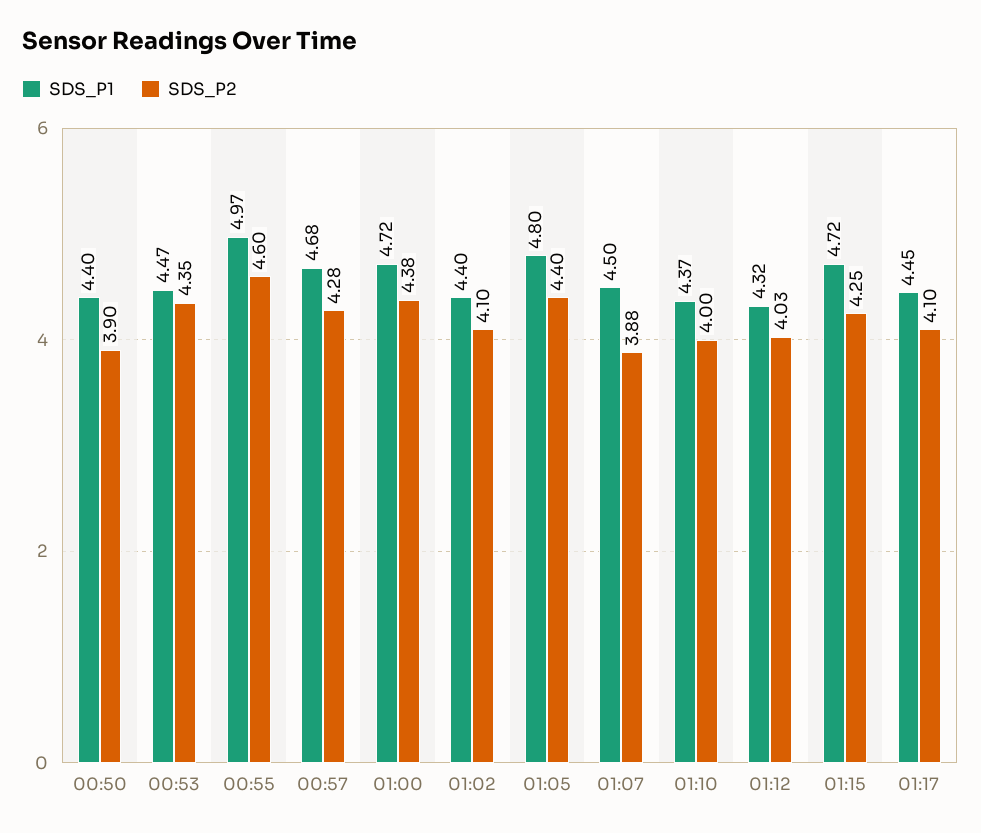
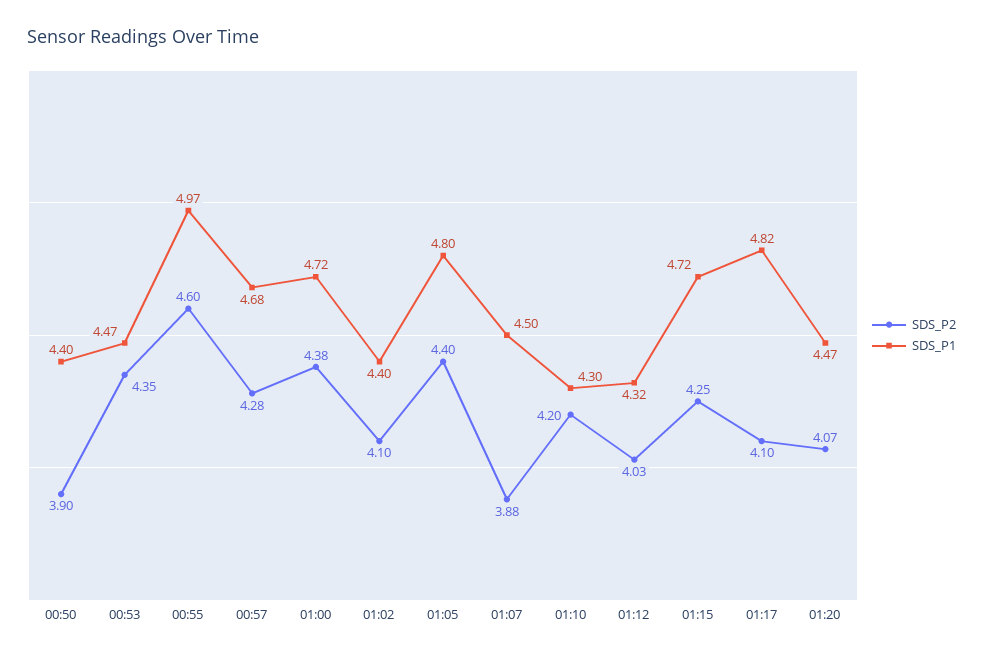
SDS_P1, 01:10: 4.37 -> 4.3
SDS_P2, 01:10: 4 -> 4.2
SDS_P1, 01:17: 4.45 -> 4.82
SDS_P2, 01:20: none -> 4.07
SDS_P1, 01:20: none -> 4.47

